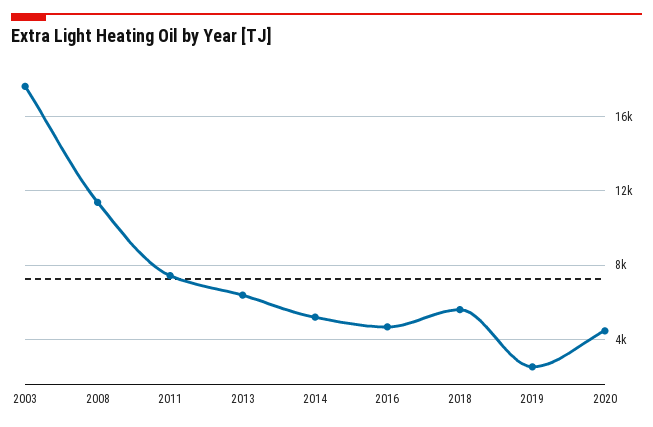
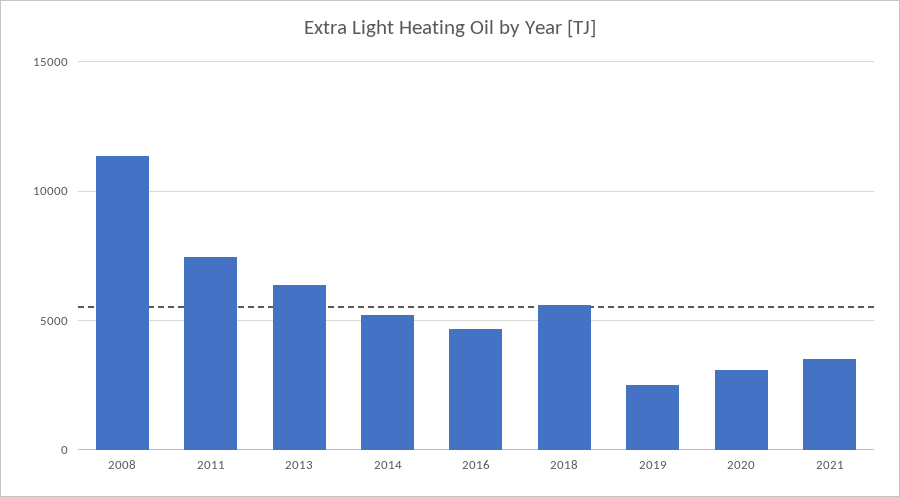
2003: 17500 -> none
2020: 4500 -> 3000
2021: none -> 3500

